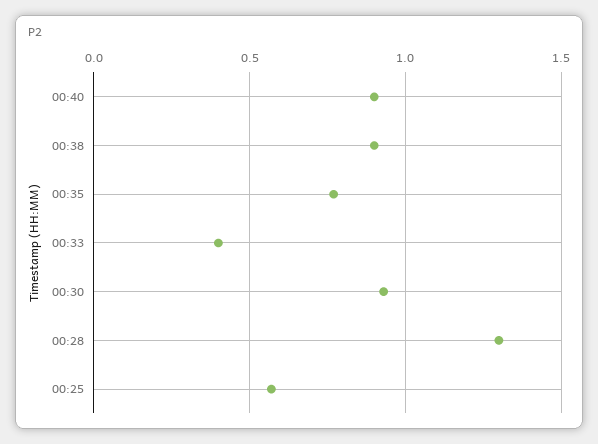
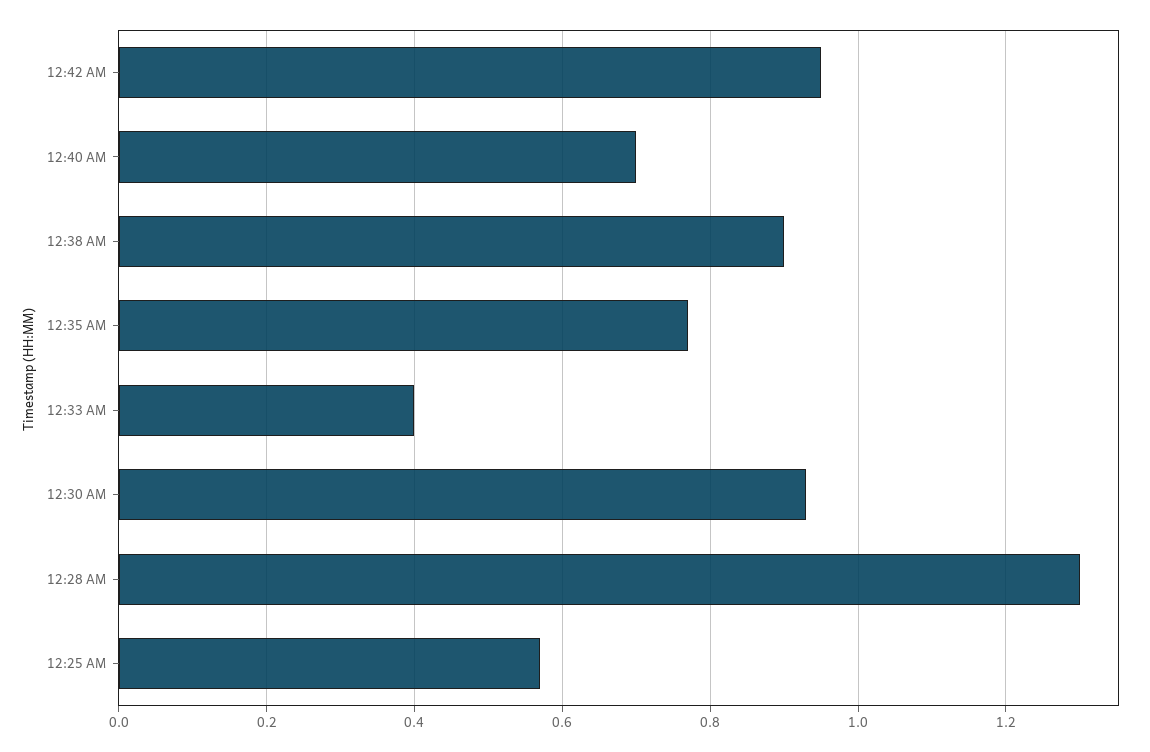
00:40: 0.9 -> 0.7
12:42 AM: none -> 0.95

